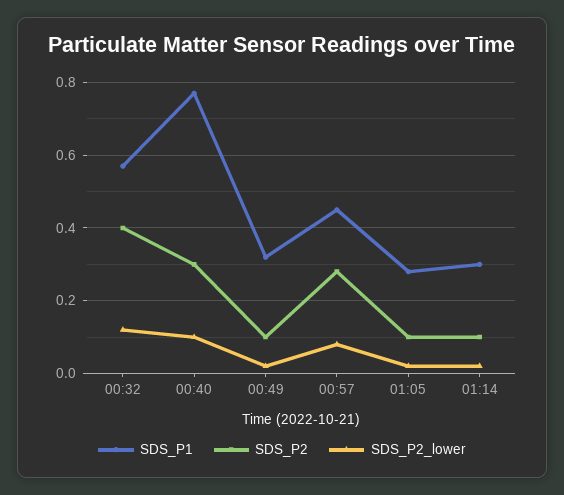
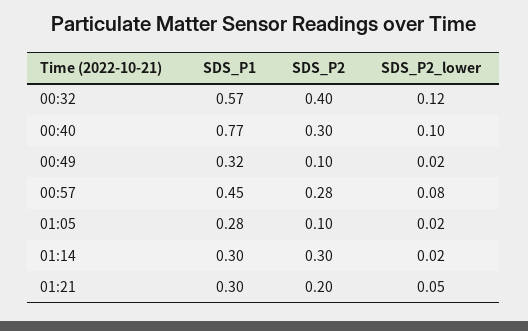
SDS_P2, 01:14: 0.1 -> 0.3
SDS_P1, 01:21: none -> 0.3
SDS_P2, 01:21: none -> 0.2
SDS_P2_lower, 01:21: none -> 0.05

